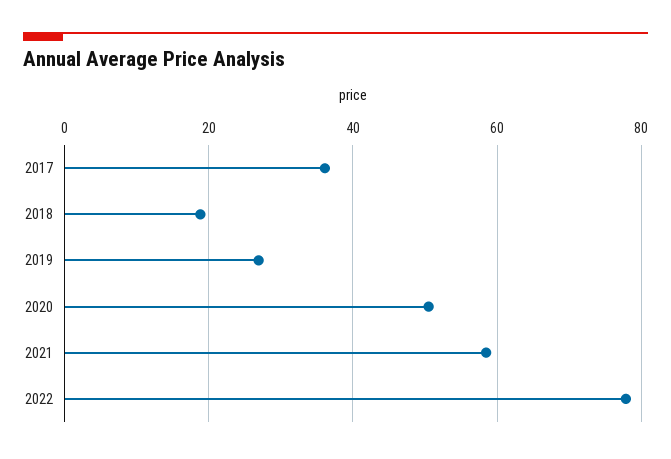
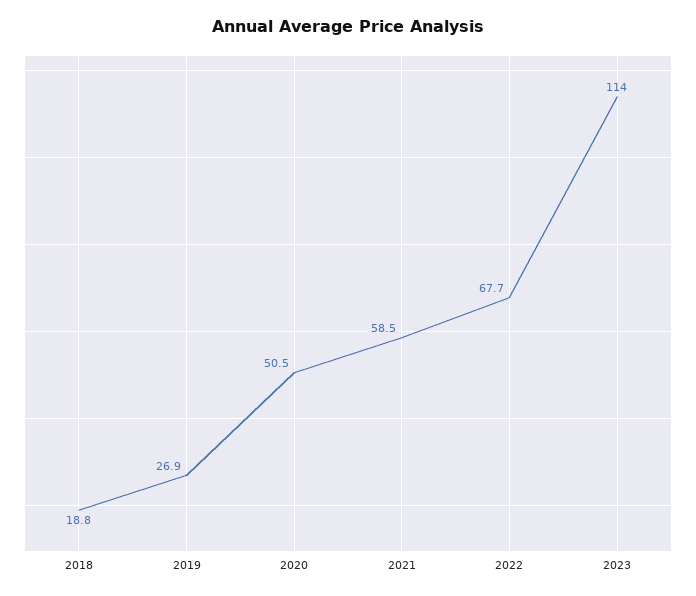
2017: 36 -> none
2022: 78 -> 67.7
2023: none -> 114

